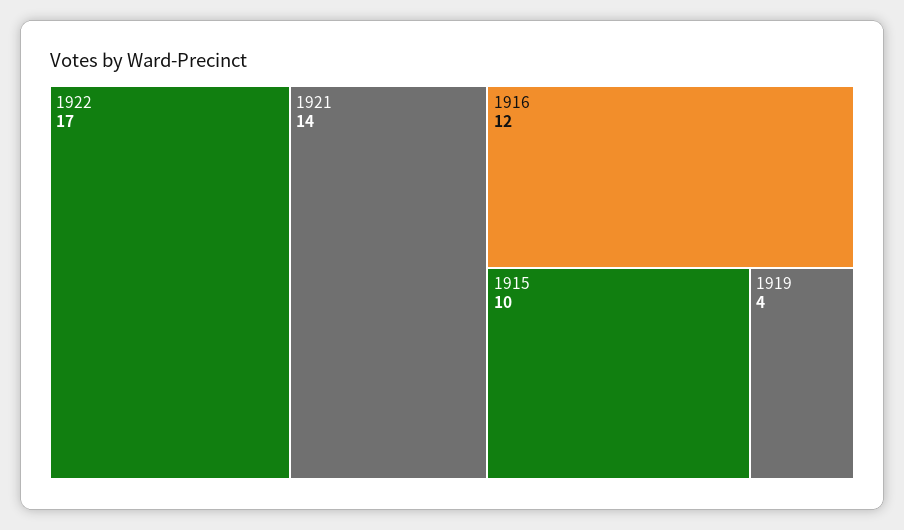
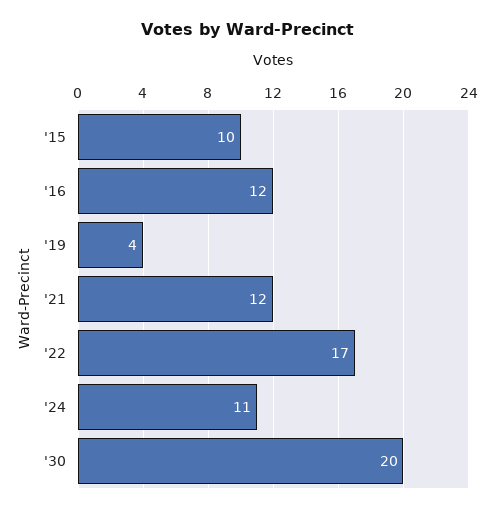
1921: 14 -> 12
'24: none -> 11
'30: none -> 20

